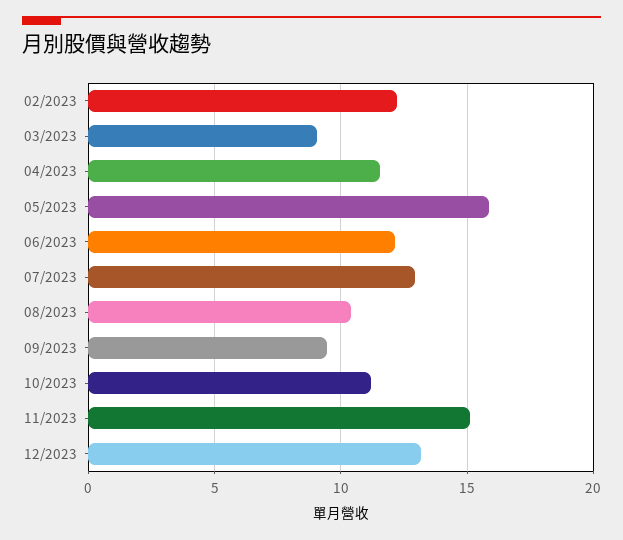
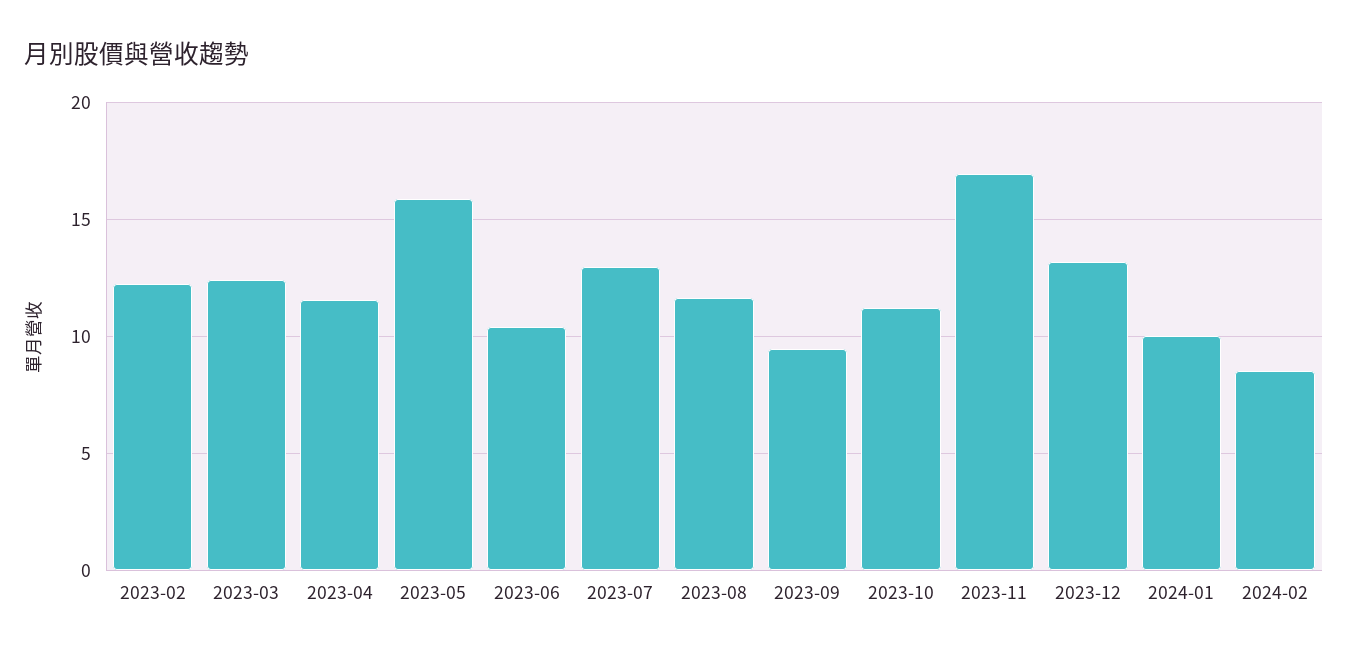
03/2023: 9 -> 12.5
06/2023: 12 -> 10.5
08/2023: 10.5 -> 11.5
11/2023: 15 -> 17
2024-01: none -> 10
2024-02: none -> 8.5

